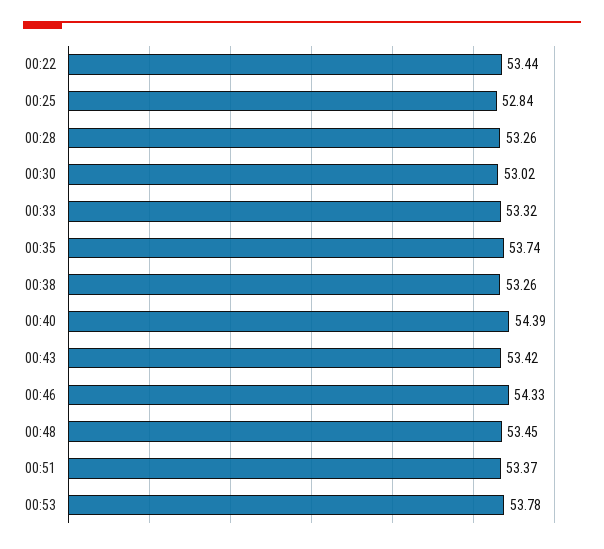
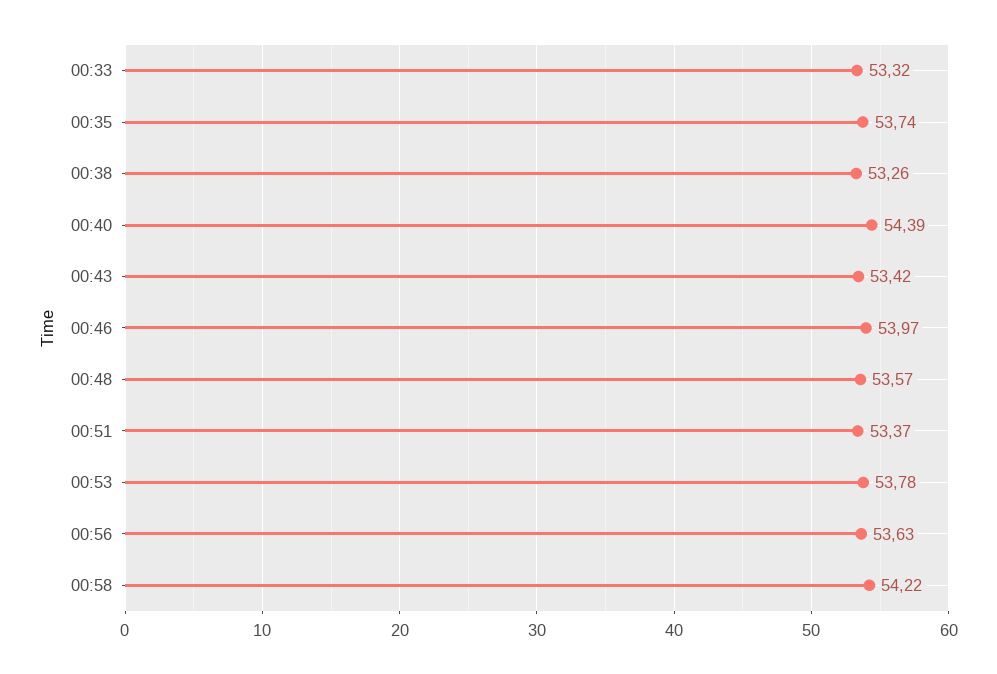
00:22: 53.44 -> none
00:25: 52.84 -> none
00:28: 53.26 -> none
00:30: 53.02 -> none
00:46: 54.33 -> 53.97
00:48: 53.45 -> 53.57
00:56: none -> 53.63
00:58: none -> 54.22

